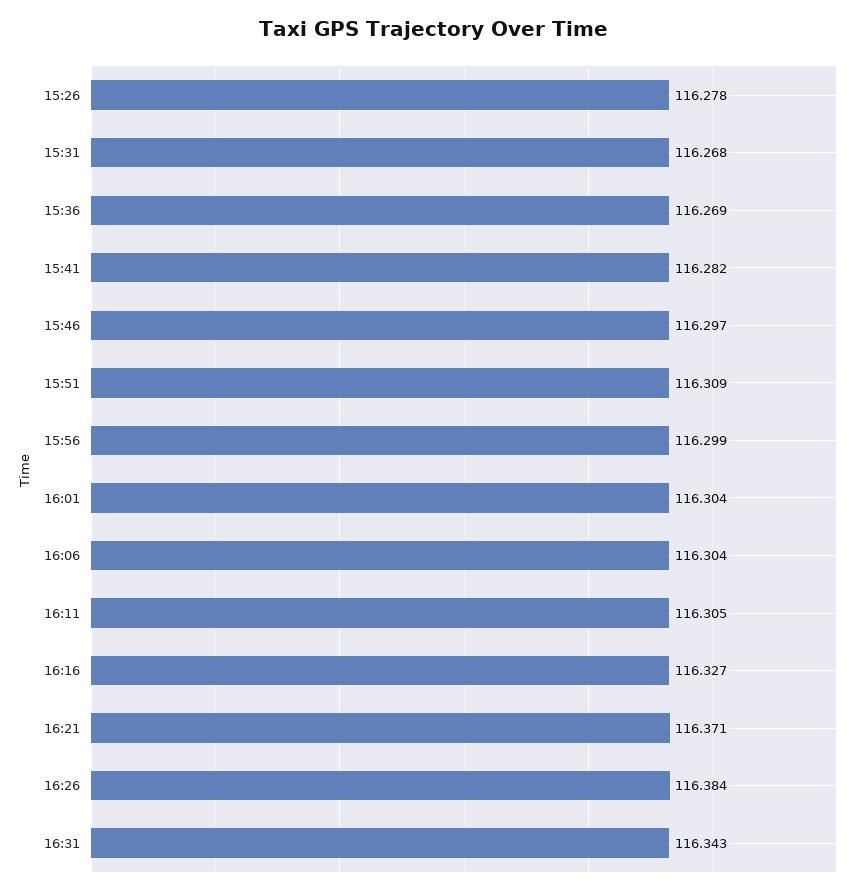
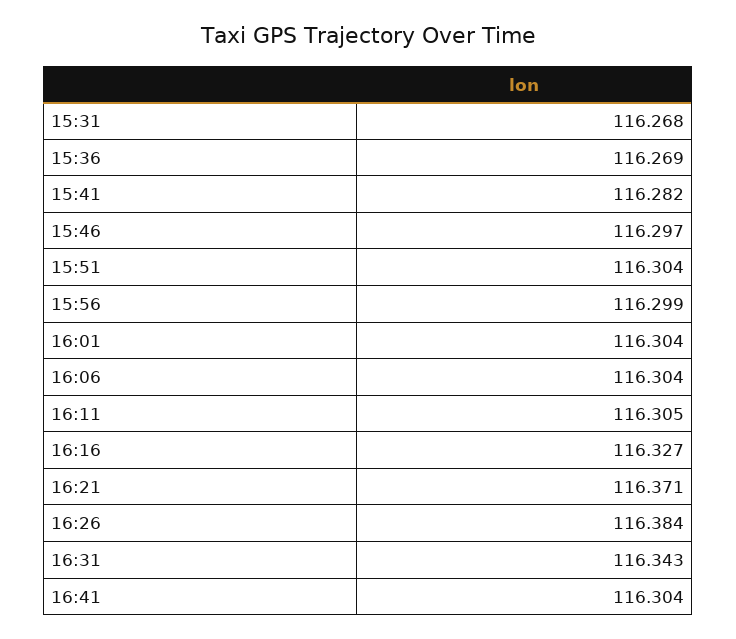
15:26: 116.278 -> none
15:51: 116.309 -> 116.304
16:41: none -> 116.304

